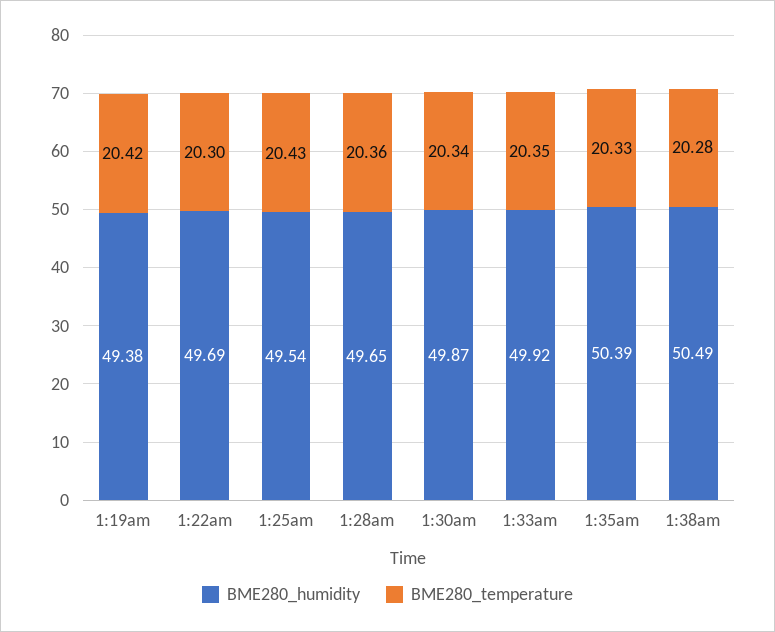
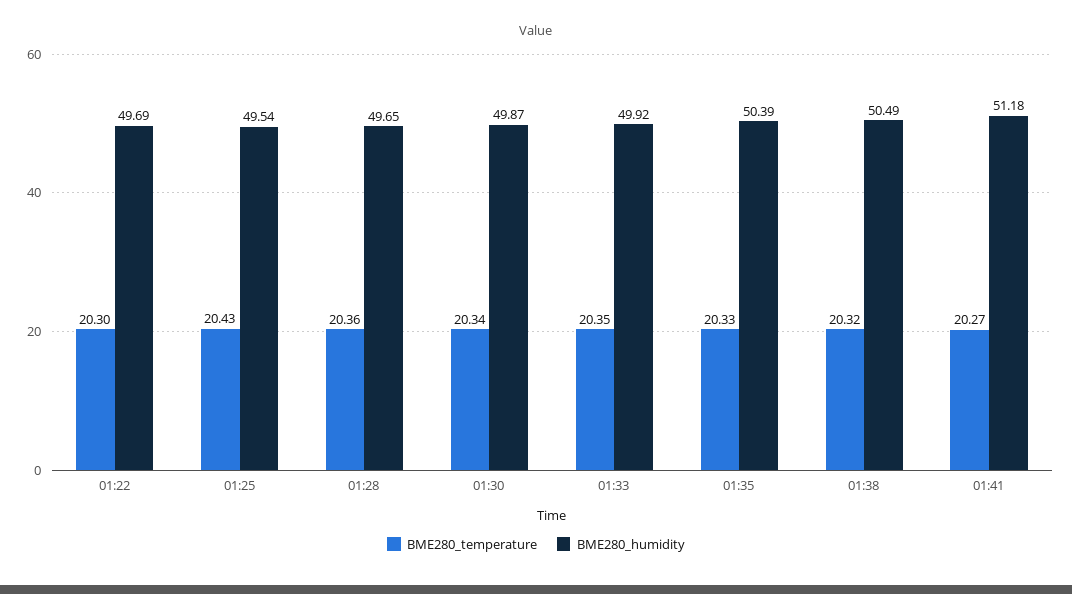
BME280_humidity, 1:19am: 49.38 -> none
BME280_temperature, 1:19am: 20.42 -> none
BME280_temperature, 1:38am: 20.28 -> 20.32
BME280_temperature, 01:41: none -> 20.27
BME280_humidity, 01:41: none -> 51.18

